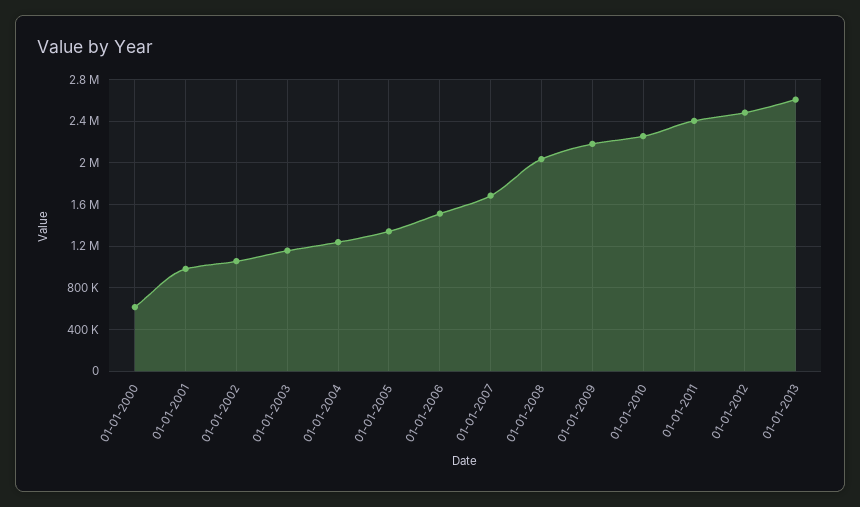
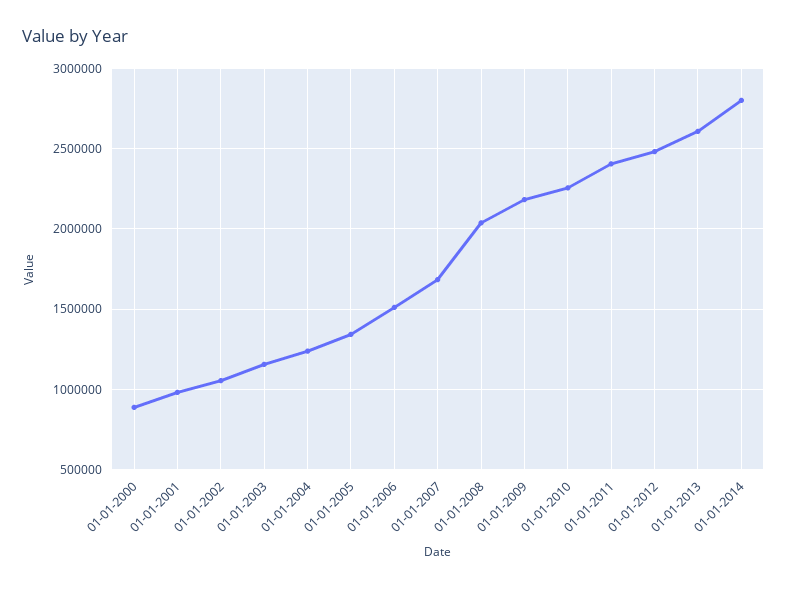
01-01-2000: 600000 -> 900000
01-01-2014: none -> 2800000

